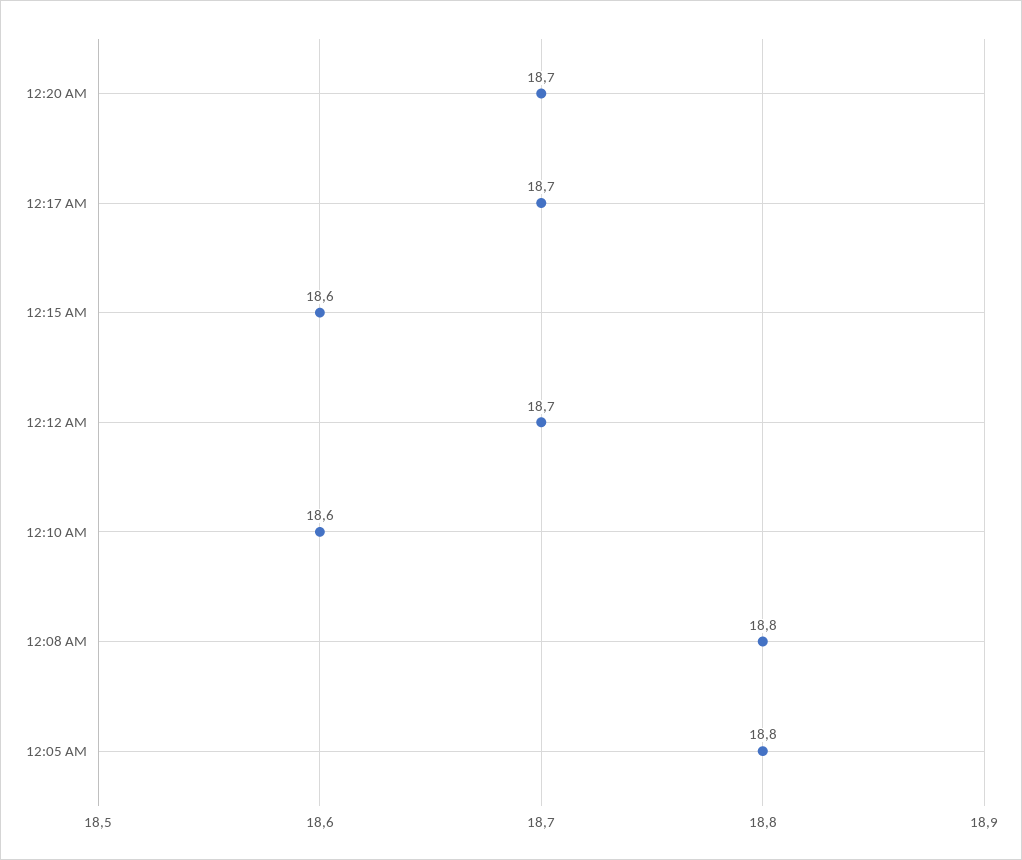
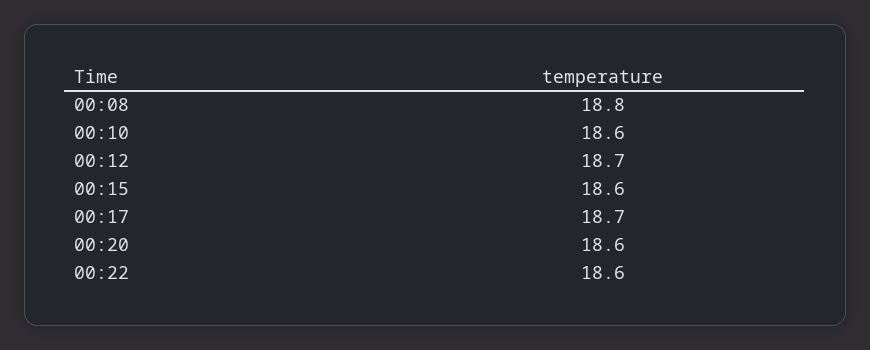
12:20 AM: 18.7 -> 18.6
12:05 AM: 18.8 -> none
00:22: none -> 18.6

